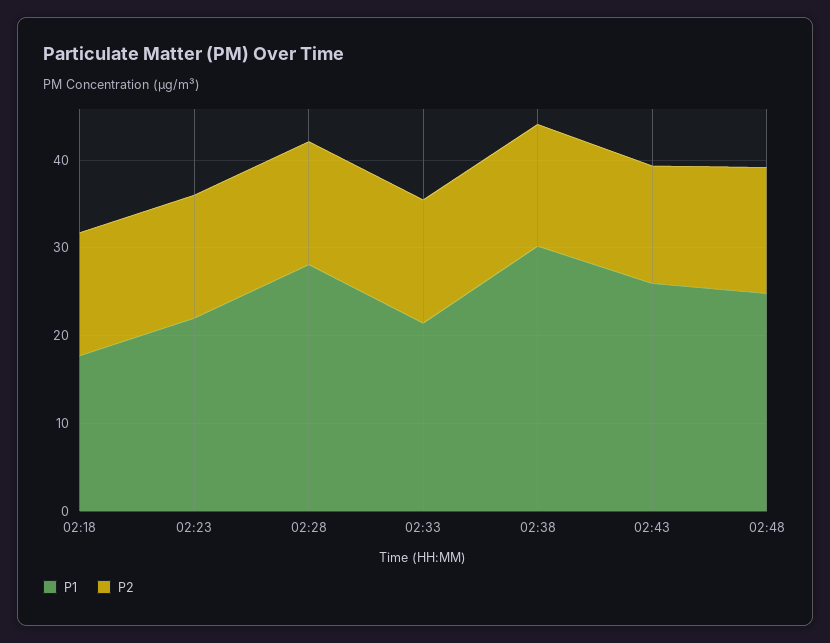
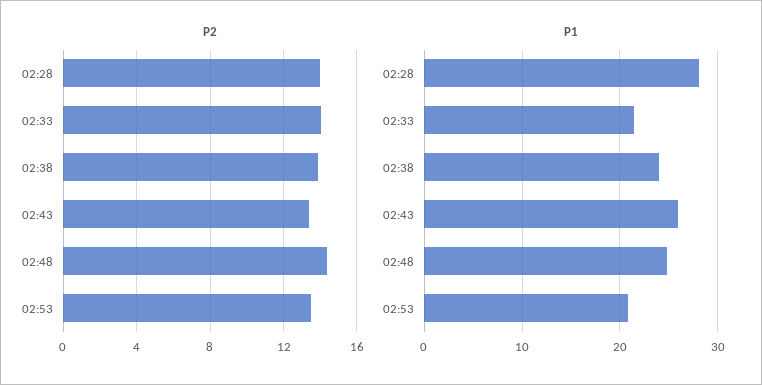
P1, 02:18: 18 -> none
P2, 02:18: 14 -> none
P1, 02:23: 22 -> none
P2, 02:23: 14 -> none
P1, 02:38: 30 -> 24
P2, 02:53: none -> 13.5
P1, 02:53: none -> 21

